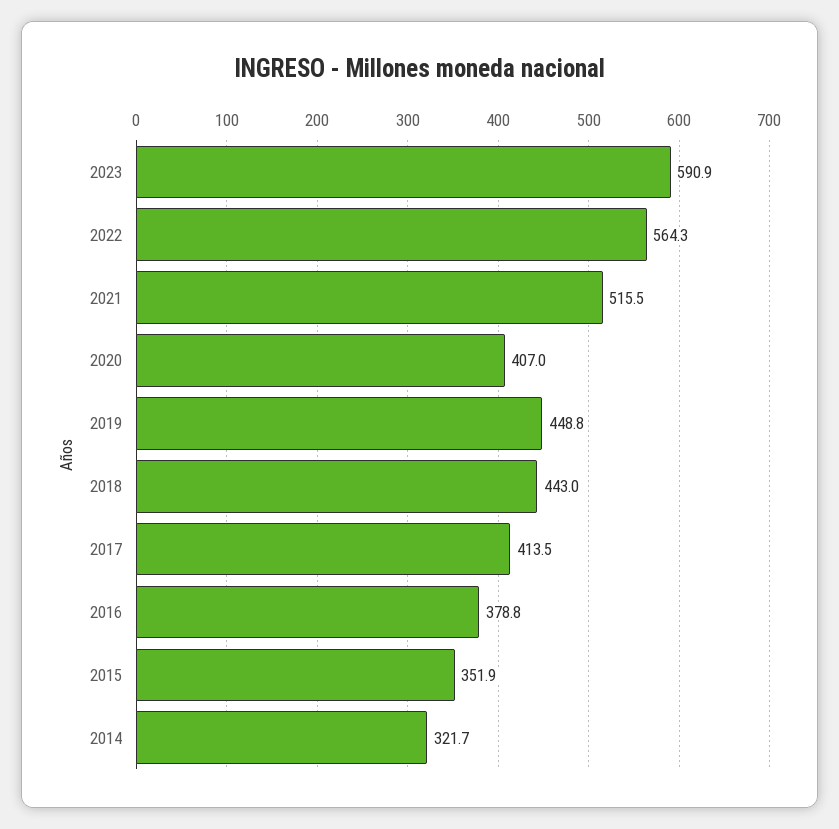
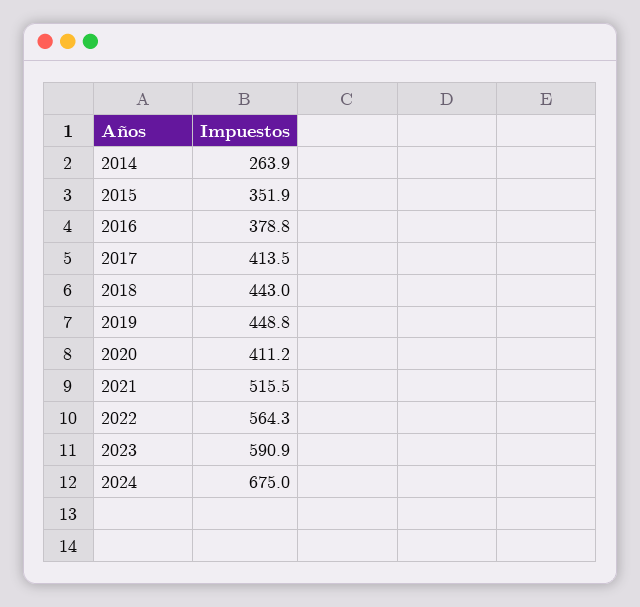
2020: 407 -> 411.2
2014: 321.7 -> 263.9
2024: none -> 675

